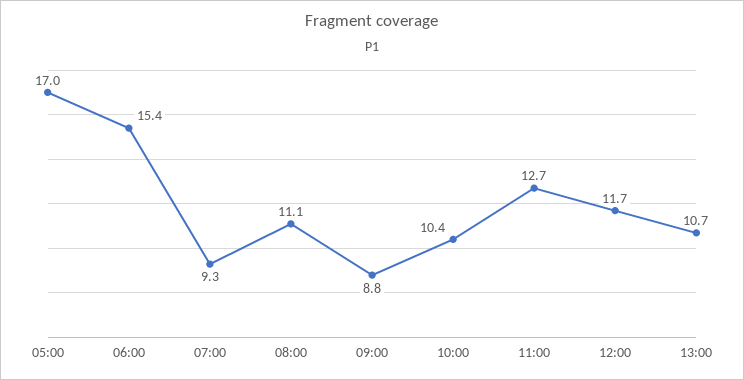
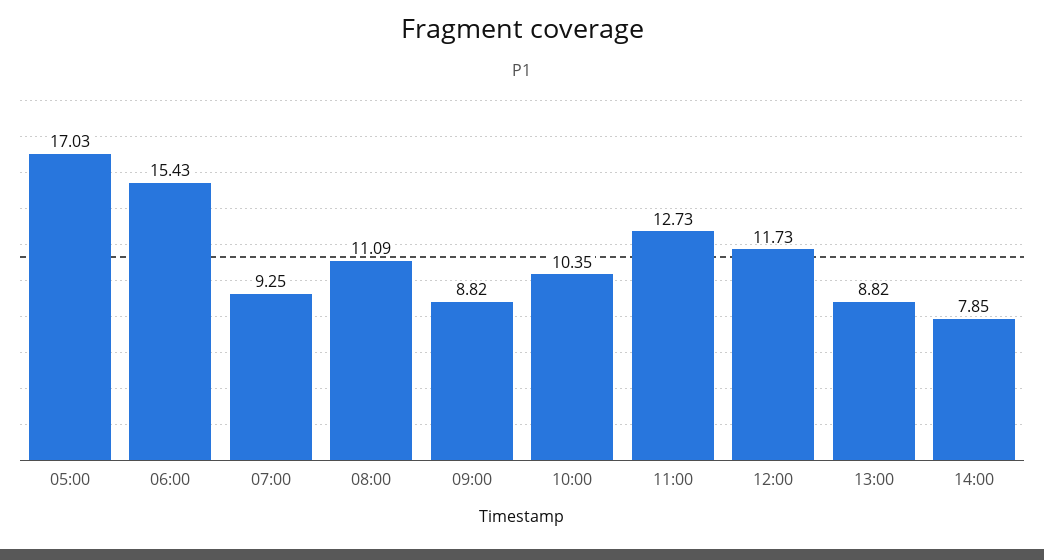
13:00: 10.7 -> 8.82
14:00: none -> 7.85

